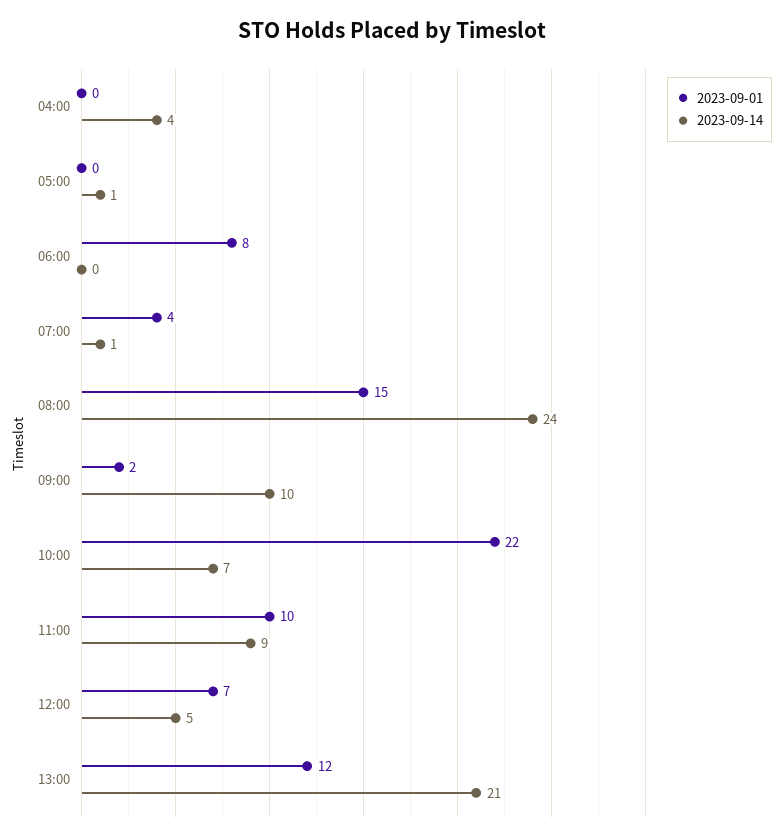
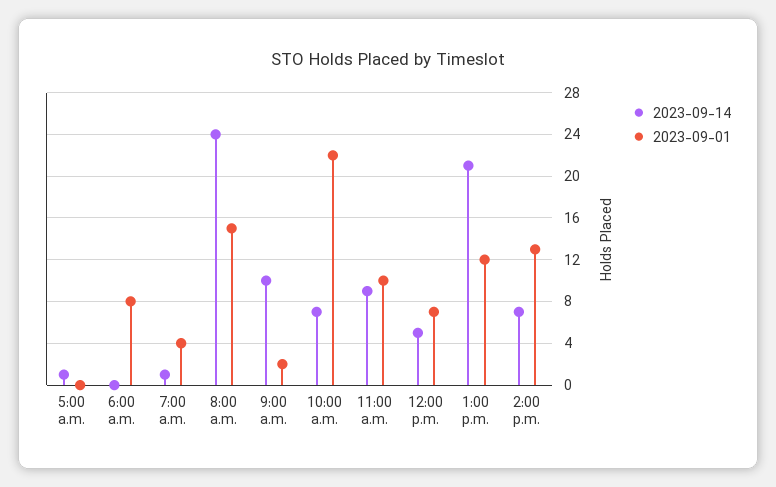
2023-09-01, 04:00: 0 -> none
2023-09-14, 04:00: 4 -> none
2023-09-14, 2:00 p.m.: none -> 7
2023-09-01, 2:00 p.m.: none -> 13

